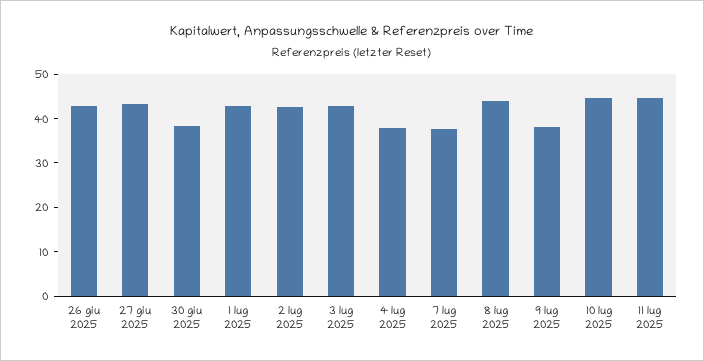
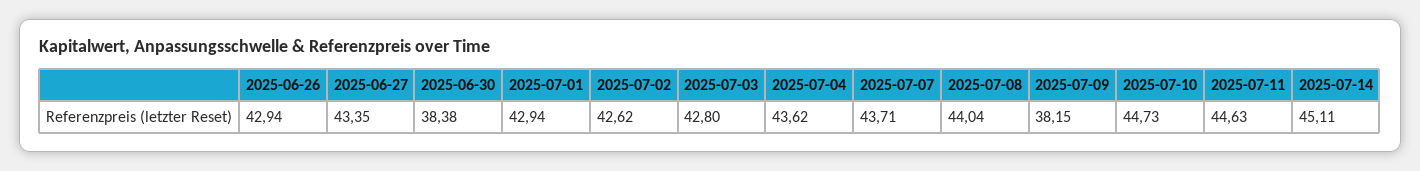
4 lug 2025: 38 -> 43.62
7 lug 2025: 38 -> 43.71
2025-07-14: none -> 45.11

